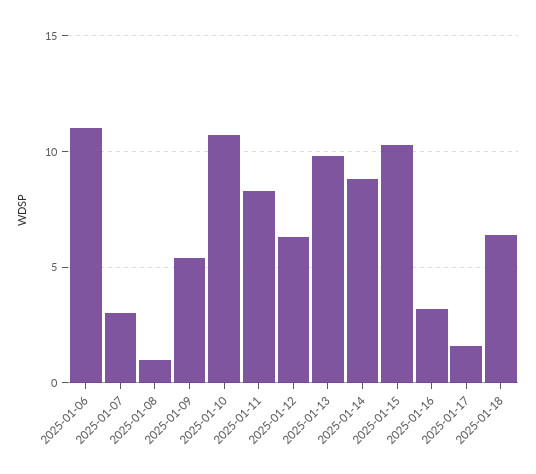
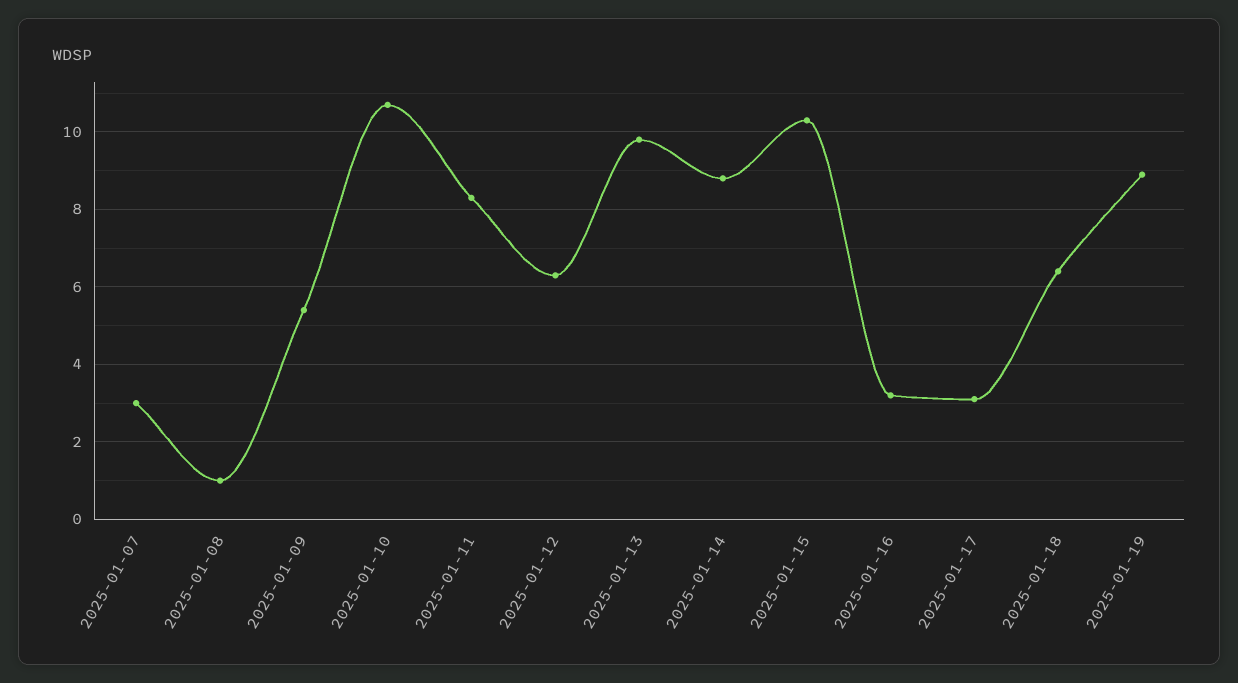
2025-01-06: 11 -> none
2025-01-17: 1.5 -> 3
2025-01-19: none -> 9

